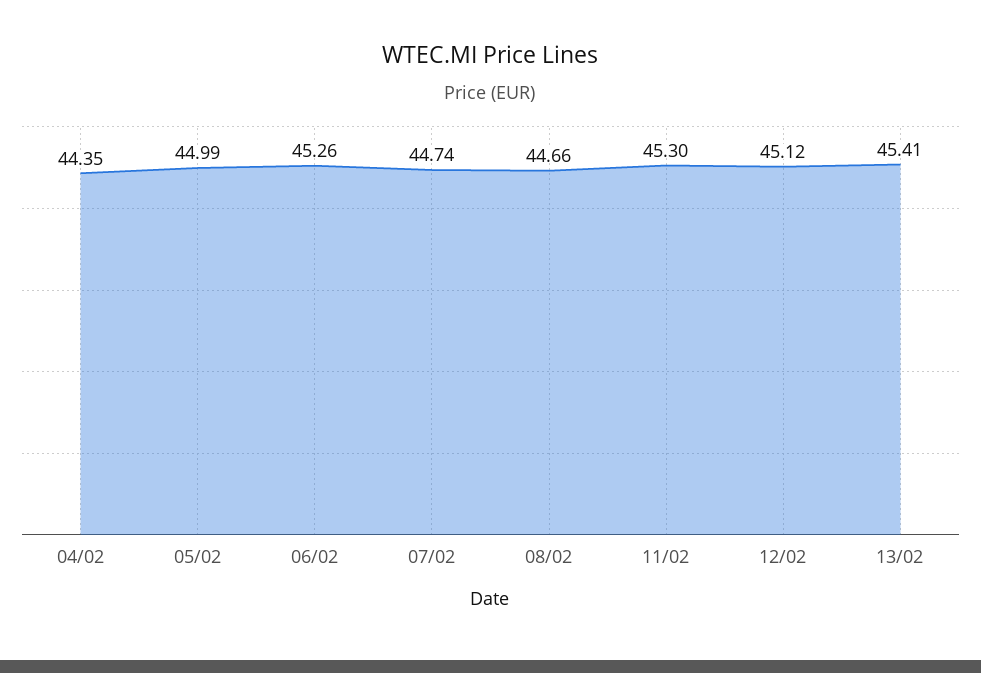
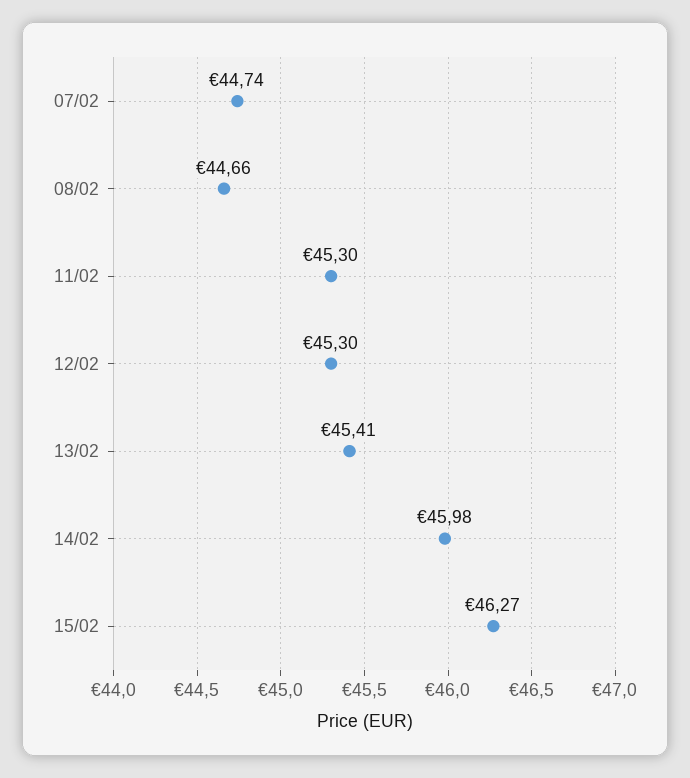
04/02: 44.35 -> none
05/02: 44.99 -> none
06/02: 45.26 -> none
12/02: 45.12 -> 45.3
14/02: none -> 45.98
15/02: none -> 46.27

